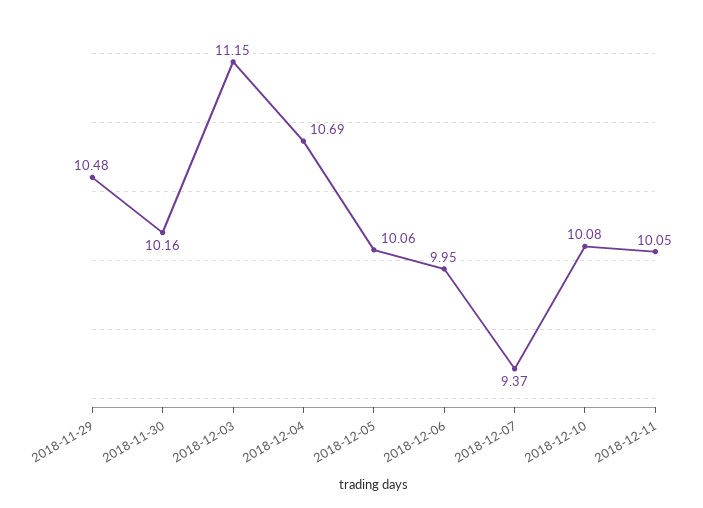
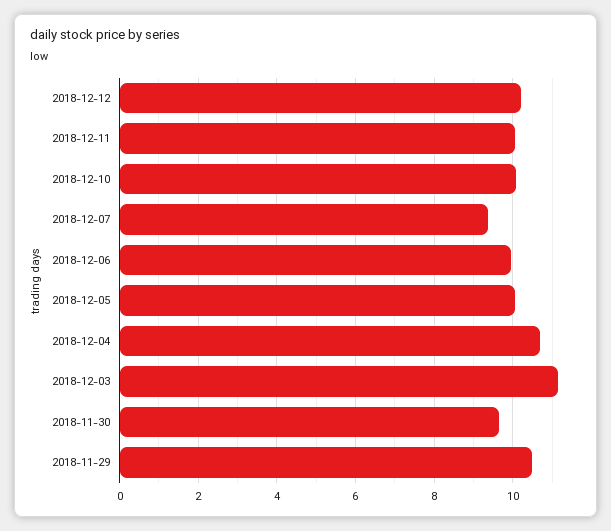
2018-11-30: 10.16 -> 9.6
2018-12-12: none -> 10.2

